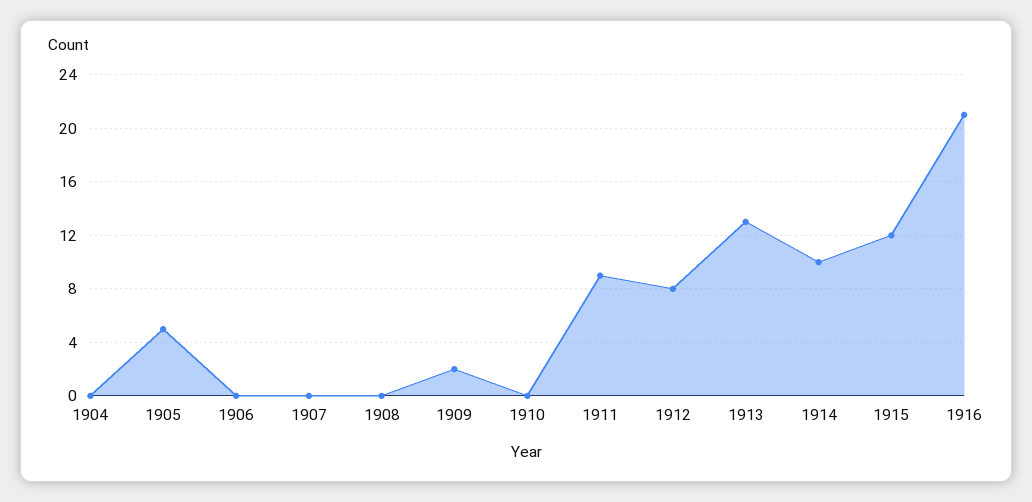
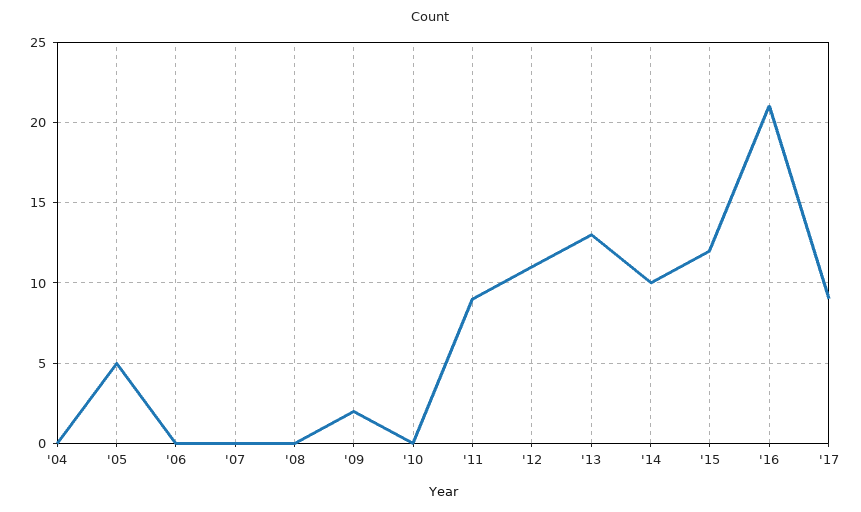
1912: 8 -> 11
'17: none -> 9

